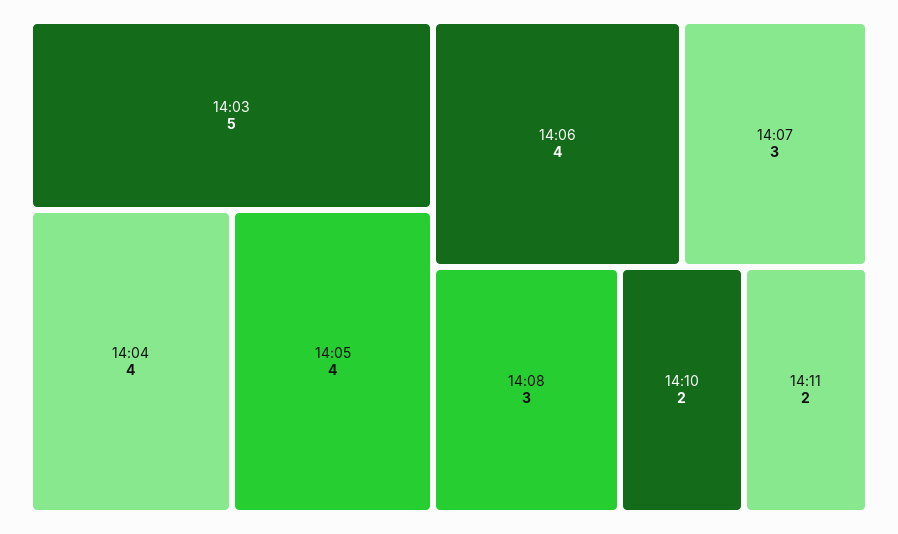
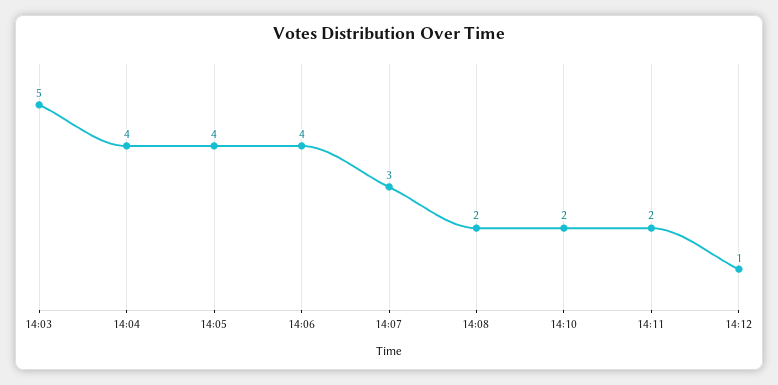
14:08: 3 -> 2
14:12: none -> 1

